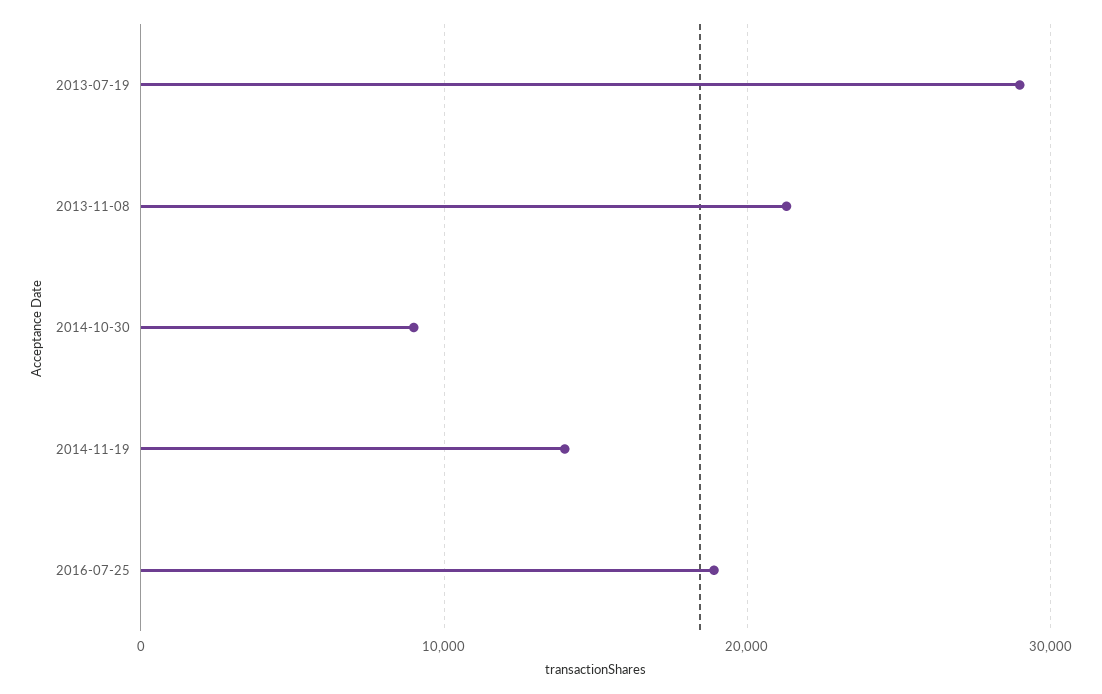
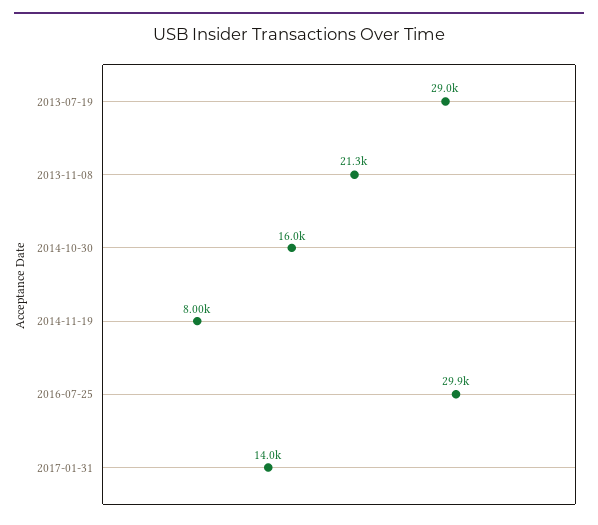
2014-10-30: 9000 -> 16000
2014-11-19: 14000 -> 8000
2016-07-25: 19000 -> 29900
2017-01-31: none -> 14000

